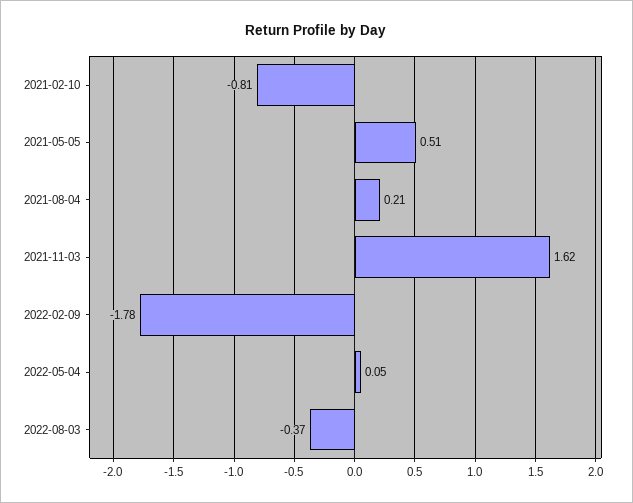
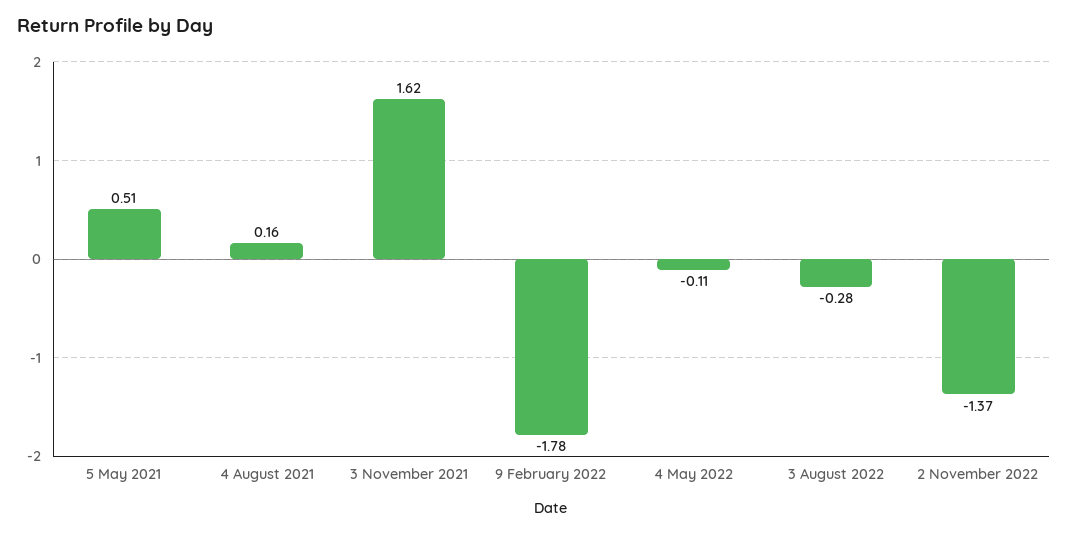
2021-02-10: -0.81 -> none
2021-08-04: 0.21 -> 0.16
2022-05-04: 0.05 -> -0.11
2022-08-03: -0.37 -> -0.28
2 November 2022: none -> -1.37

